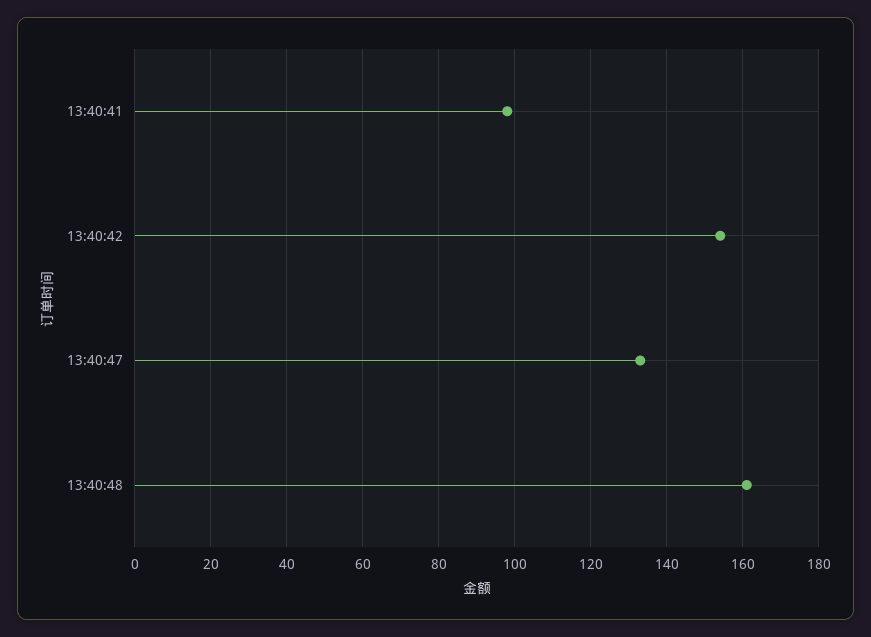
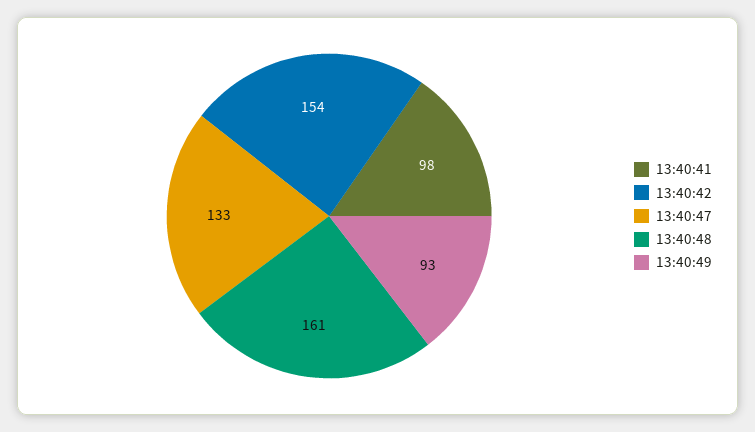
13:40:49: none -> 93

